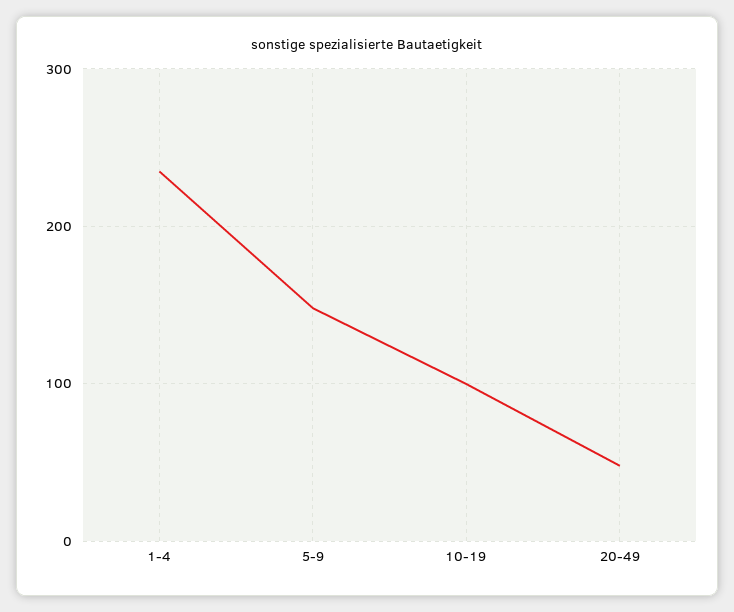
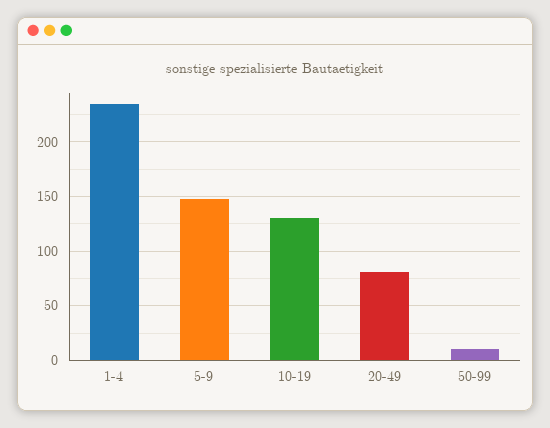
10-19: 100 -> 130
20-49: 50 -> 80
50-99: none -> 10

